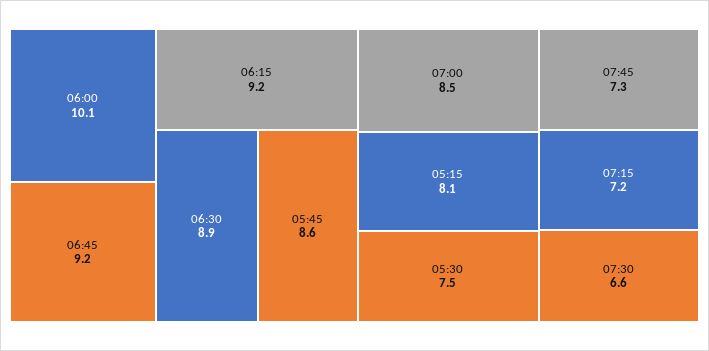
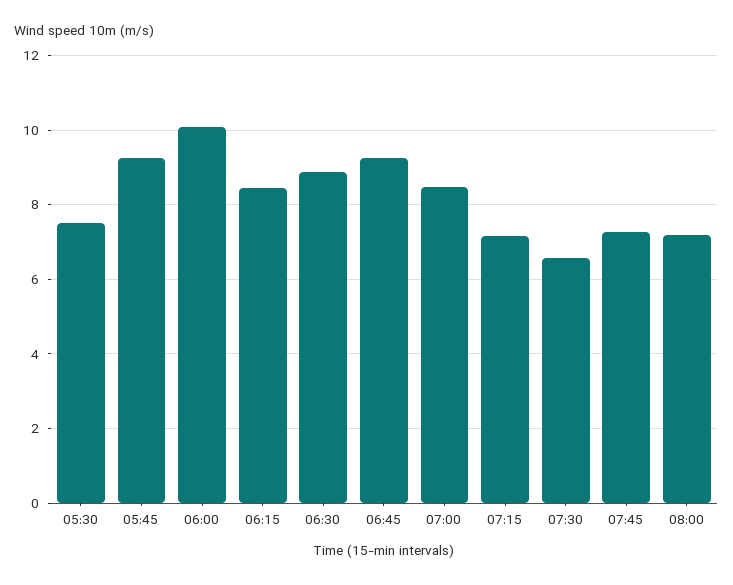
06:15: 9.2 -> 8.4
05:45: 8.6 -> 9.2
05:15: 8.1 -> none
08:00: none -> 7.2

